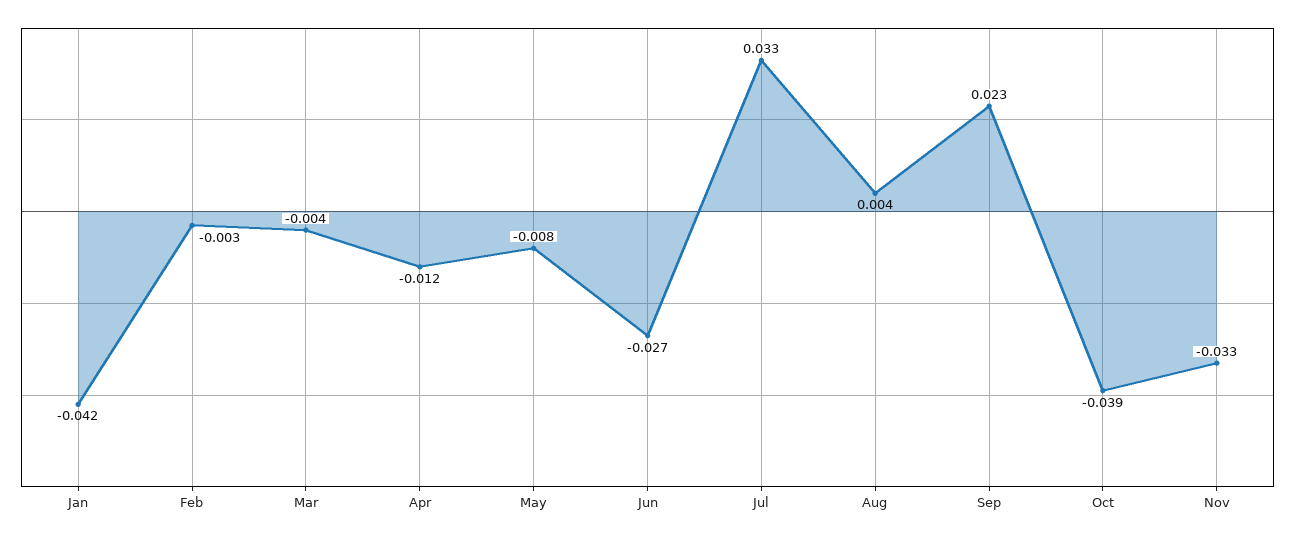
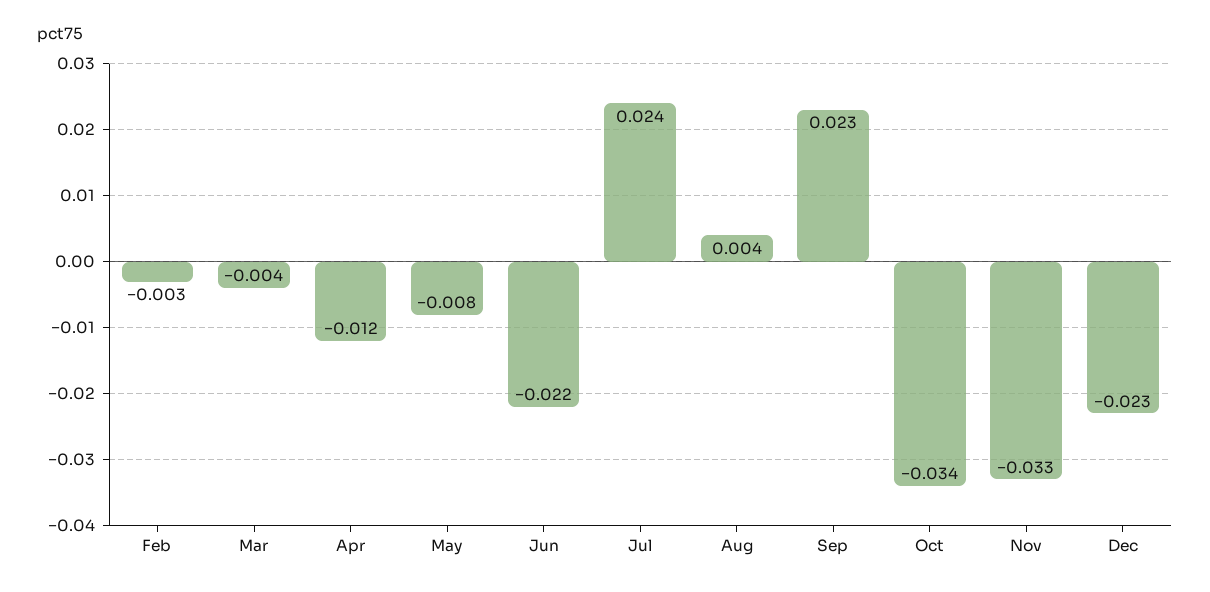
Jan: -0.042 -> none
Jun: -0.027 -> -0.022
Jul: 0.033 -> 0.024
Oct: -0.039 -> -0.034
Dec: none -> -0.023

